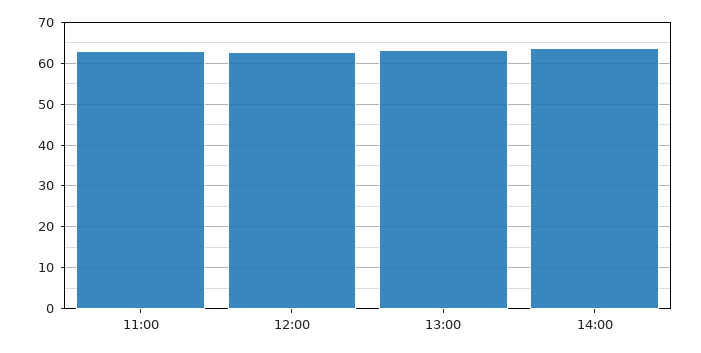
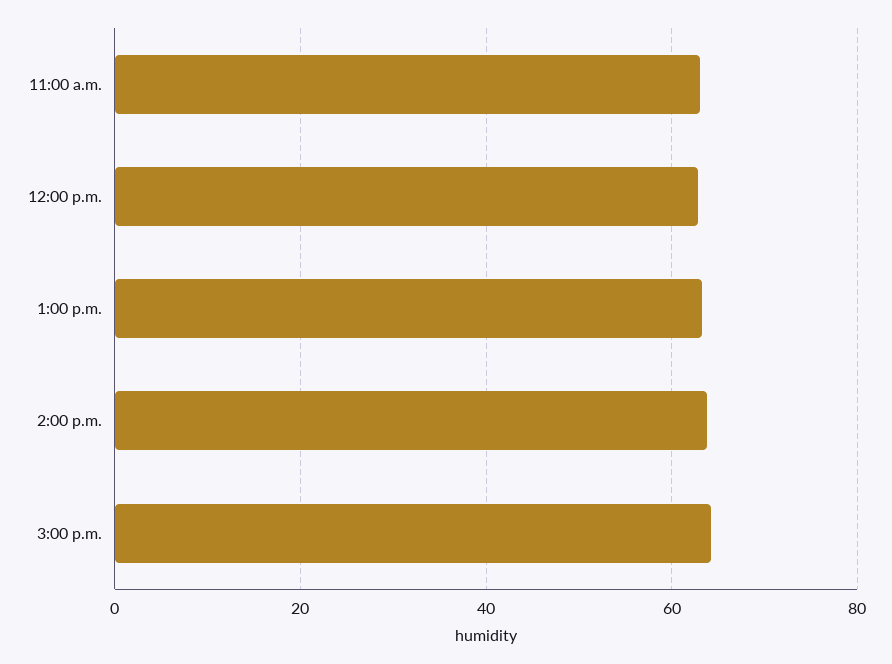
3:00 p.m.: none -> 64

